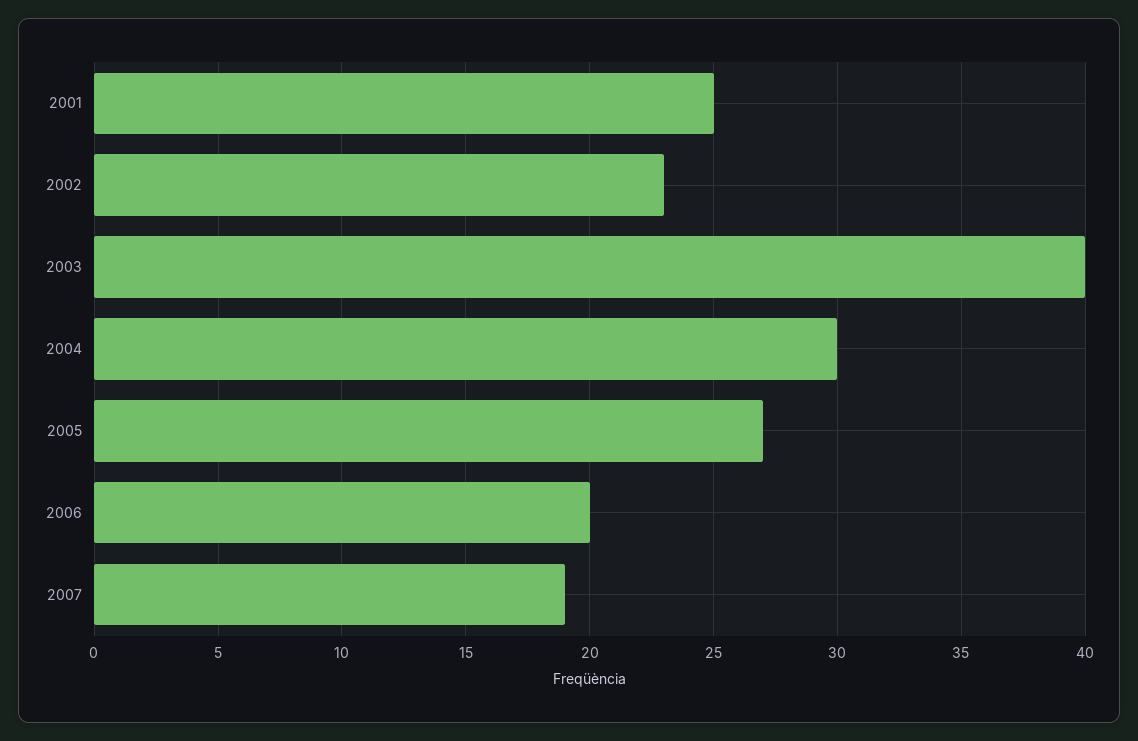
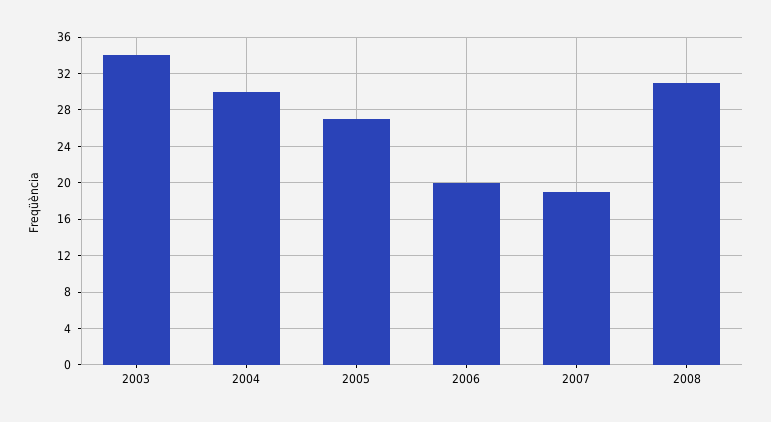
2001: 25 -> none
2002: 23 -> none
2003: 40 -> 34
2008: none -> 31

